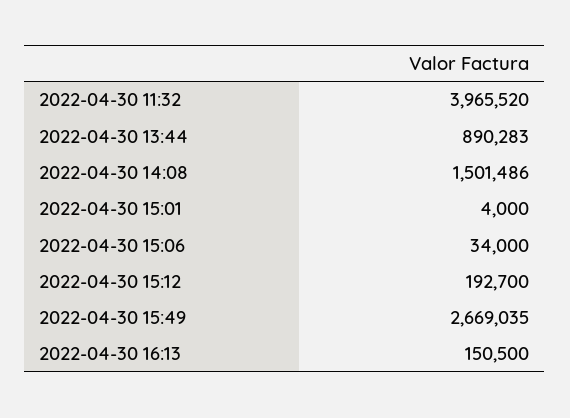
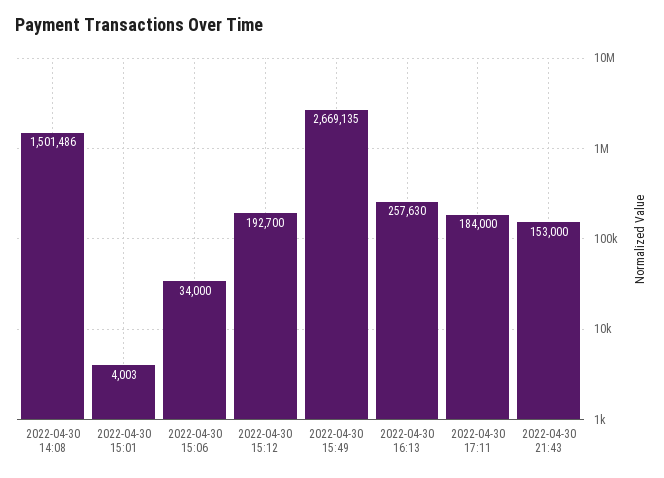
2022-04-30 11:32: 3965520 -> none
2022-04-30 13:44: 890283 -> none
2022-04-30 15:01: 4000 -> 4003
2022-04-30 15:49: 2669035 -> 2669135
2022-04-30 16:13: 150500 -> 257630
2022-04-30 17:11: none -> 184000
2022-04-30 21:43: none -> 153000

